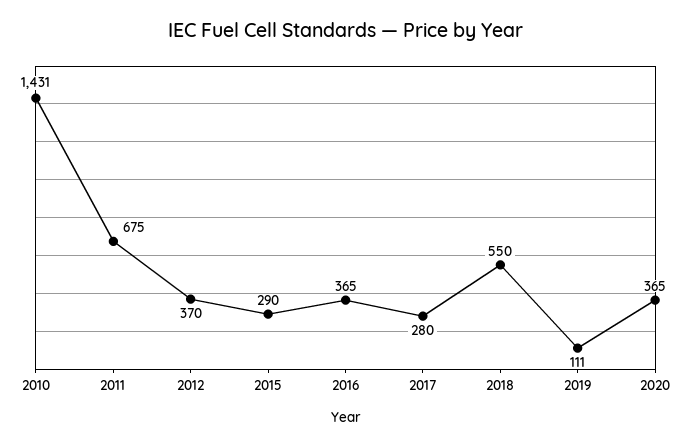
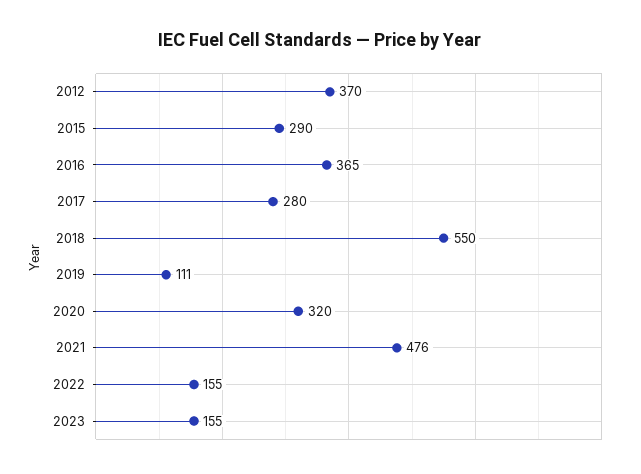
2010: 1431 -> none
2011: 675 -> none
2020: 365 -> 320
2021: none -> 476
2022: none -> 155
2023: none -> 155

